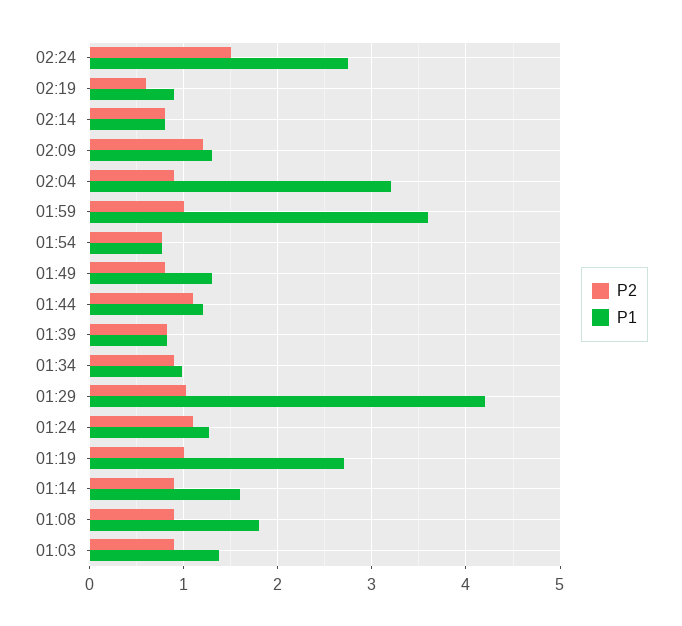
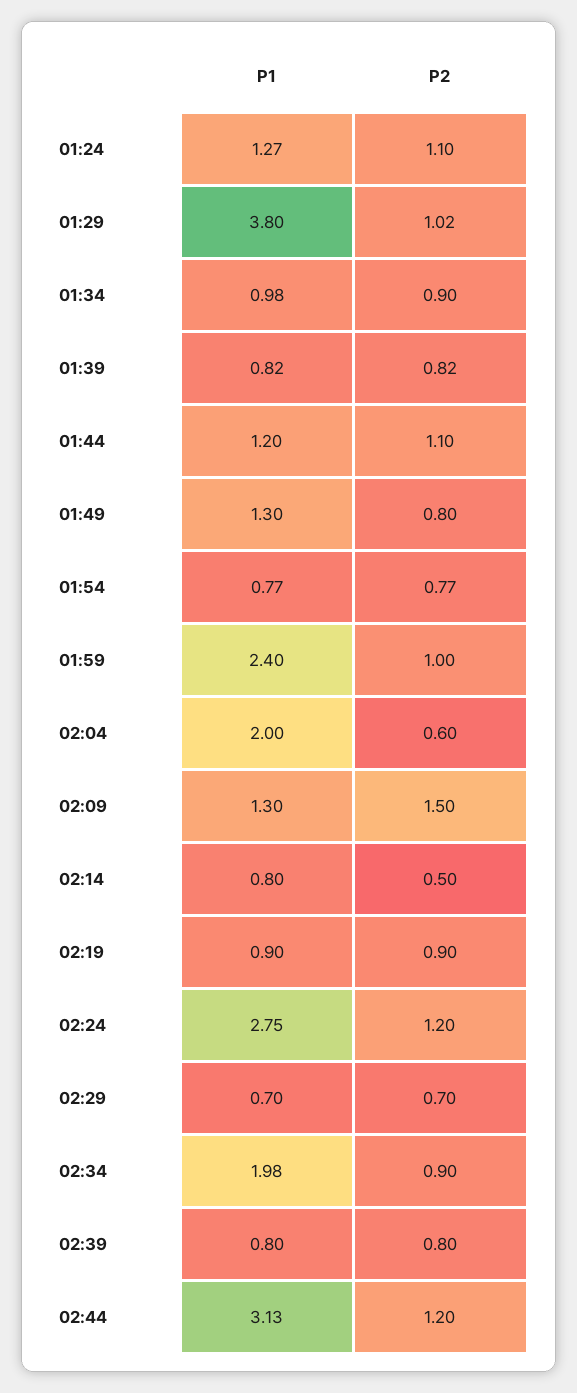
P2, 02:24: 1.5 -> 1.2
P2, 02:19: 0.6 -> 0.9
P2, 02:14: 0.8 -> 0.5
P2, 02:09: 1.2 -> 1.5
P2, 02:04: 0.9 -> 0.6
P1, 02:04: 3.2 -> 2
P1, 01:59: 3.6 -> 2.4
P1, 01:29: 4.2 -> 3.8
P2, 01:19: 1 -> none
P1, 01:19: 2.7 -> none
P2, 01:14: 0.9 -> none
P1, 01:14: 1.6 -> none
P2, 01:08: 0.9 -> none
P1, 01:08: 1.8 -> none
P2, 01:03: 0.9 -> none
P1, 01:03: 1.4 -> none
P1, 02:29: none -> 0.7
P2, 02:29: none -> 0.7
P1, 02:34: none -> 1.98
P2, 02:34: none -> 0.9
P1, 02:39: none -> 0.8
P2, 02:39: none -> 0.8
P1, 02:44: none -> 3.13
P2, 02:44: none -> 1.2

